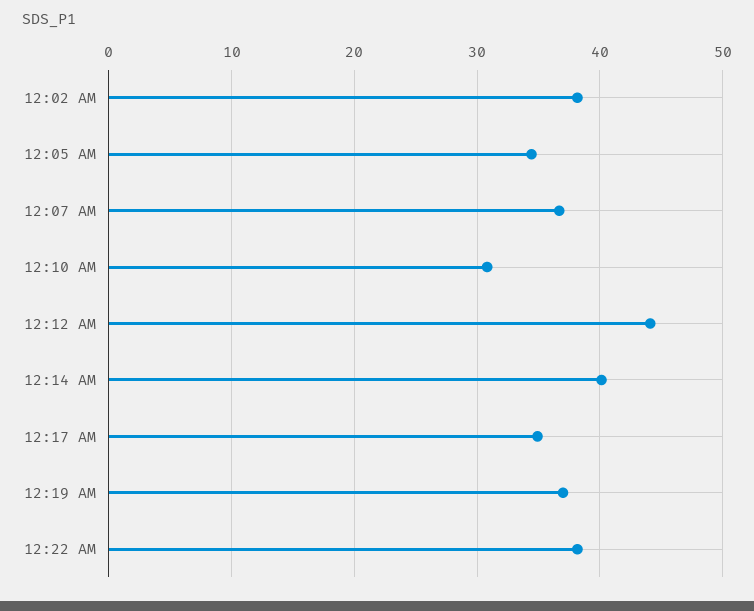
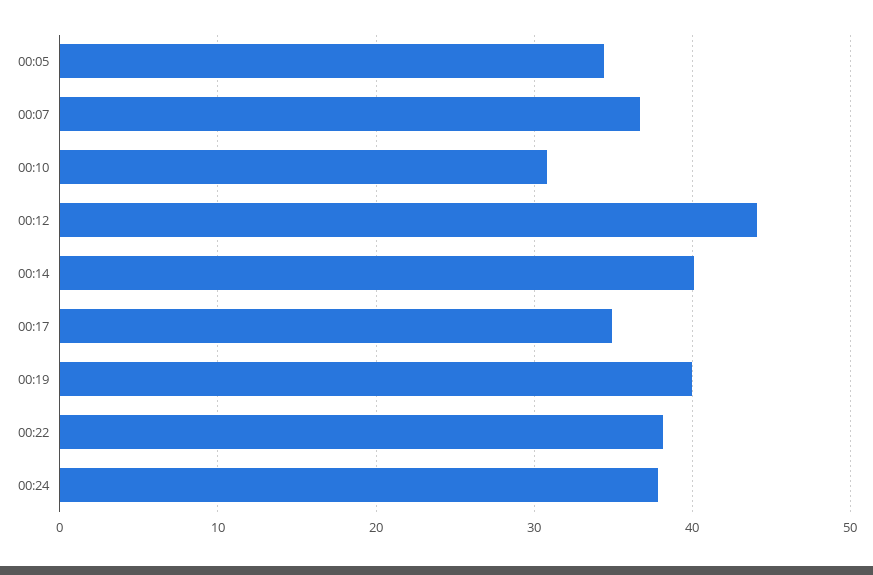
12:02 AM: 38 -> none
12:19 AM: 37 -> 40
00:24: none -> 38

